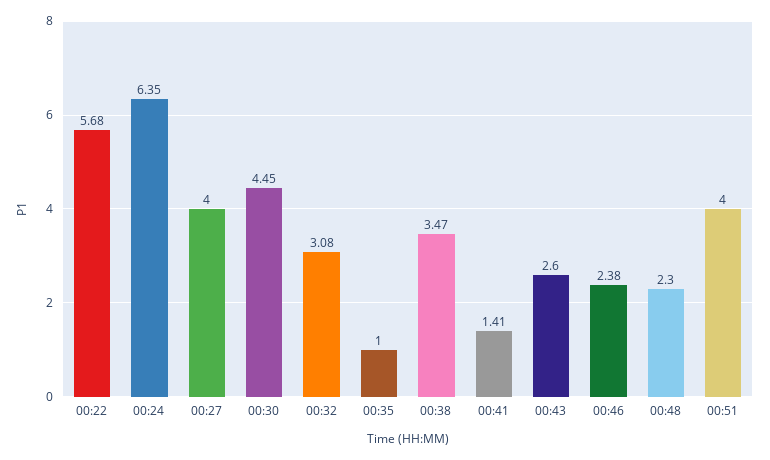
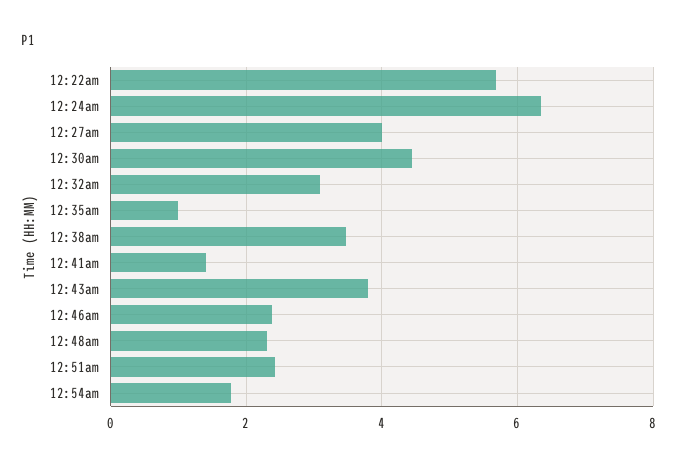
00:43: 2.6 -> 3.8
00:51: 4 -> 2.4
12:54am: none -> 1.8

